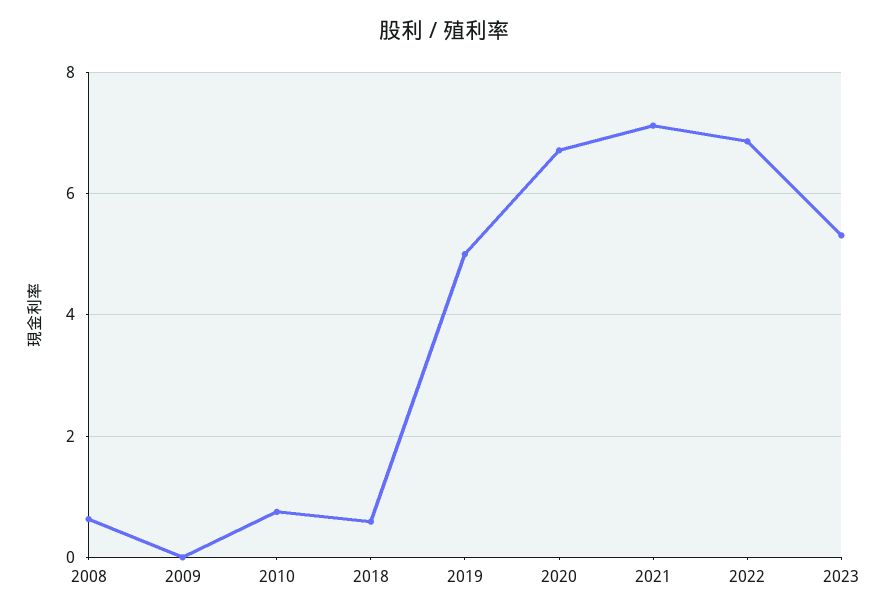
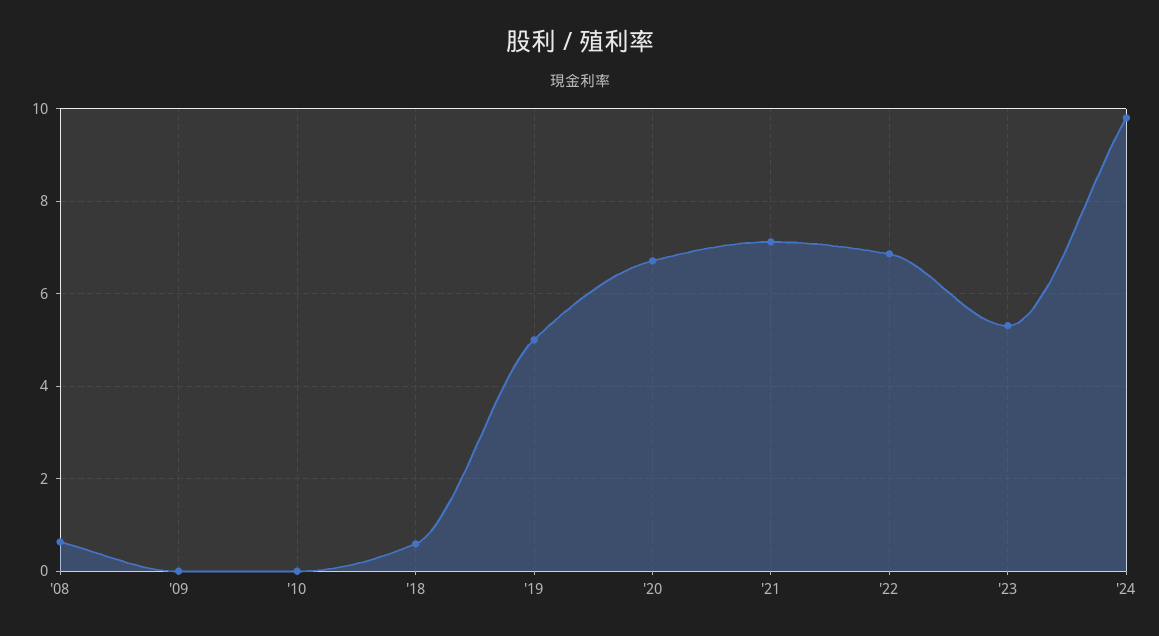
2010: 0.8 -> 0
'24: none -> 9.8

